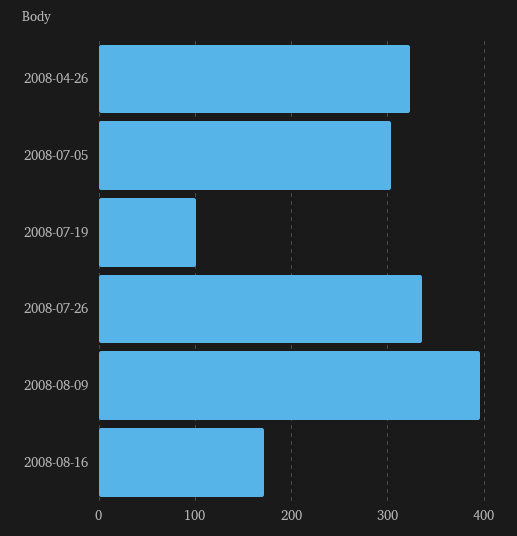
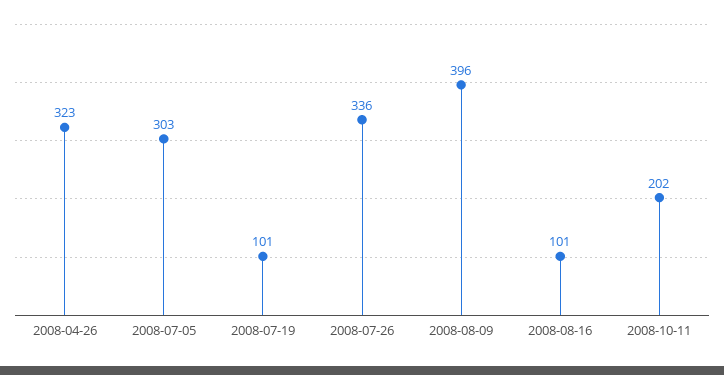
2008-08-16: 170 -> 101
2008-10-11: none -> 202

